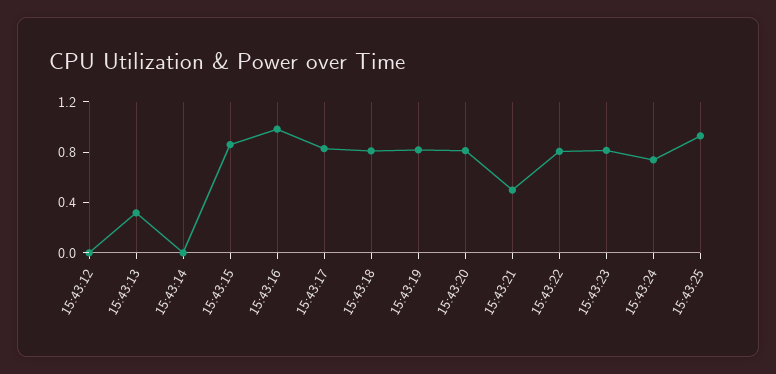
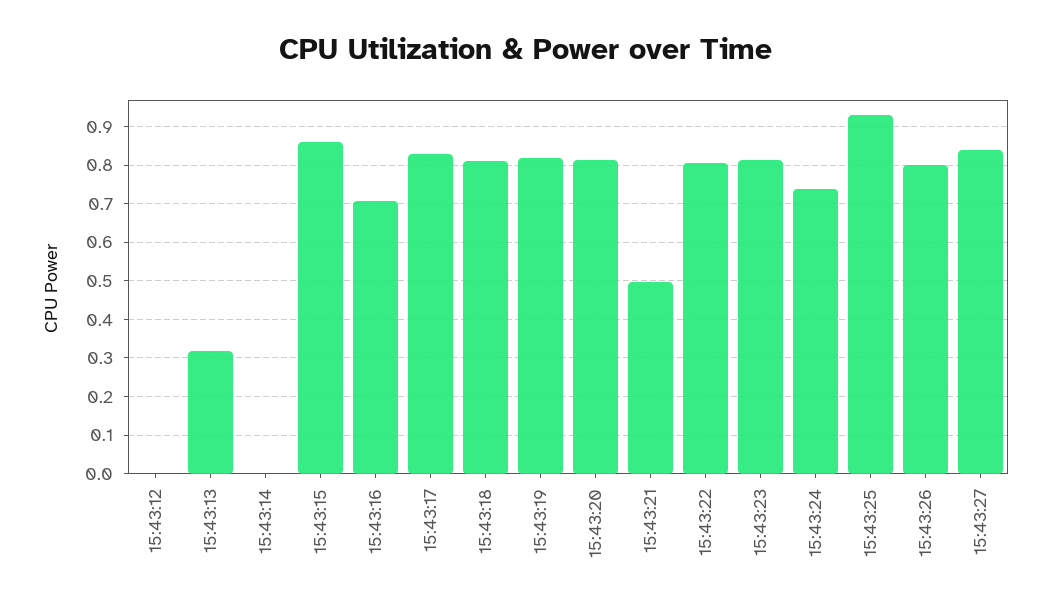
15:43:16: 1 -> 0.7
15:43:26: none -> 0.8
15:43:27: none -> 0.84

